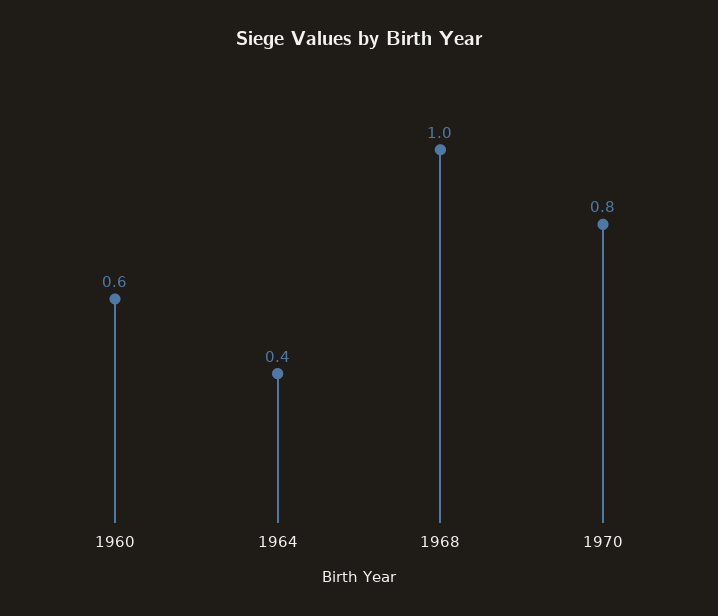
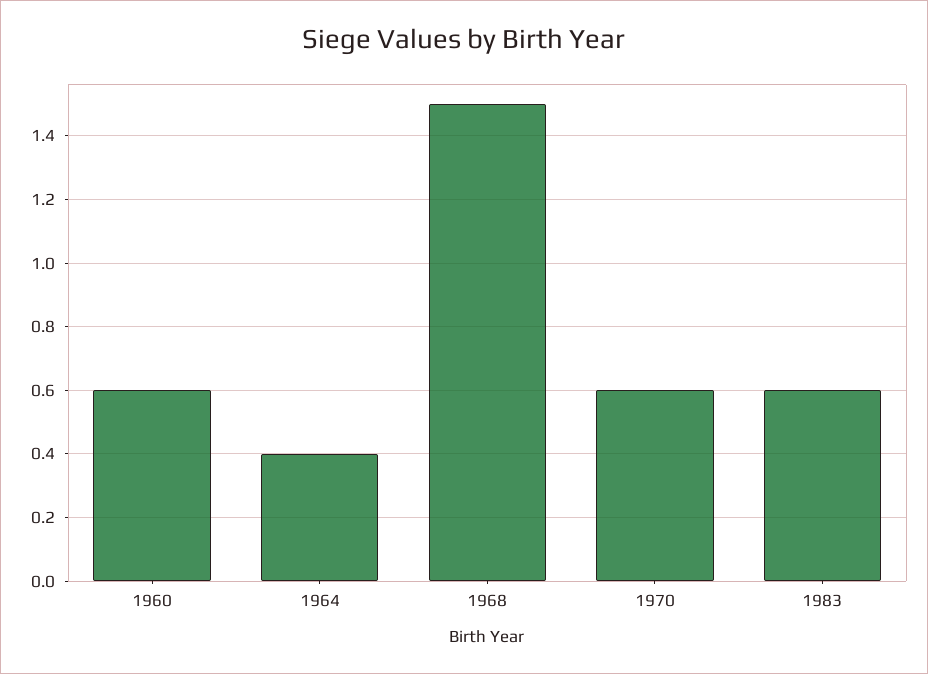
1968: 1 -> 1.5
1970: 0.8 -> 0.6
1983: none -> 0.6

